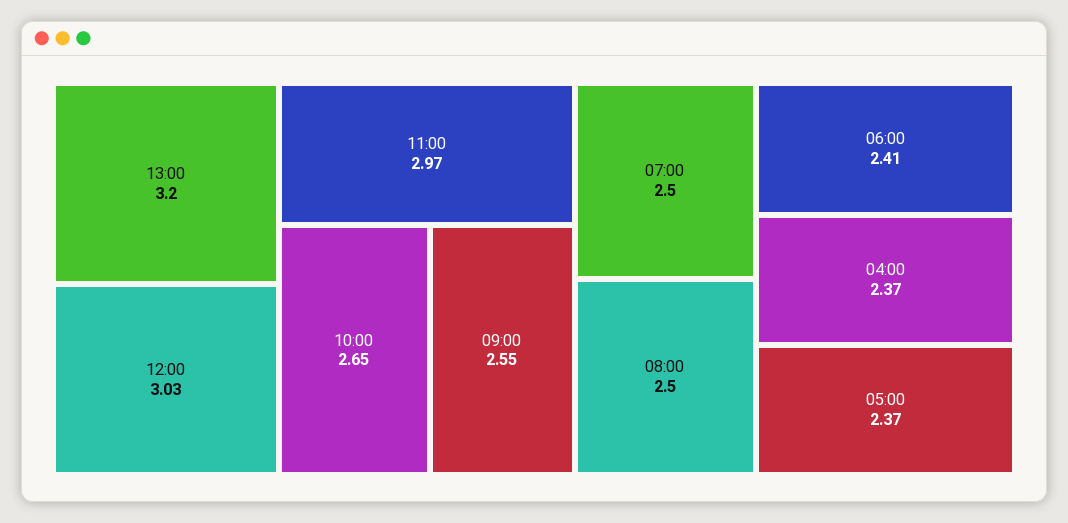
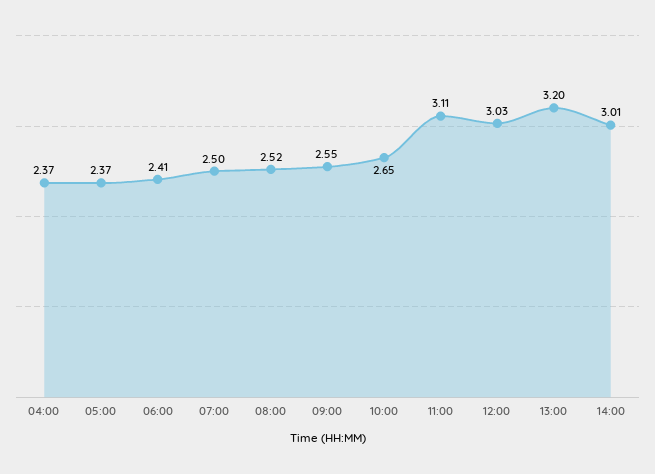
11:00: 2.97 -> 3.11
08:00: 2.5 -> 2.52
14:00: none -> 3.01

